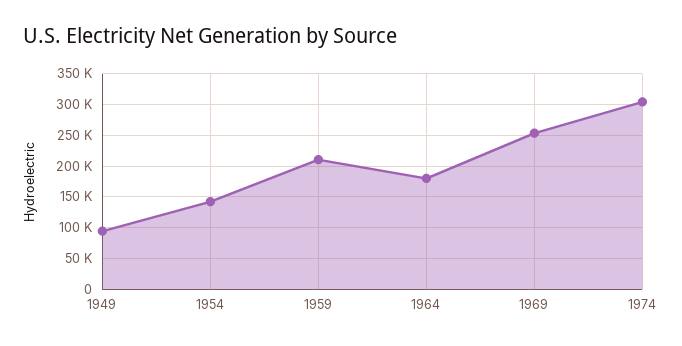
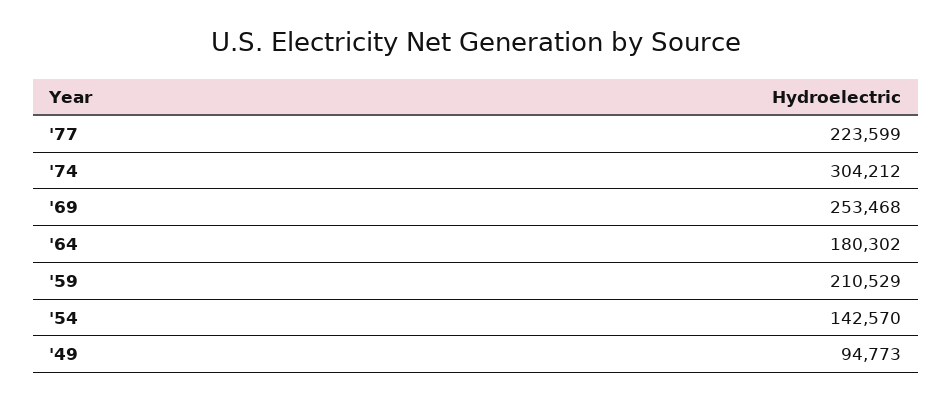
'77: none -> 223599

